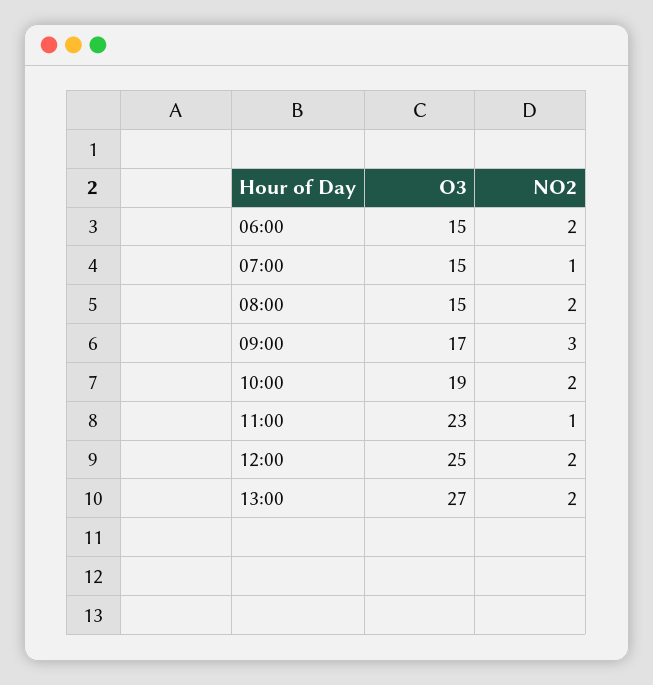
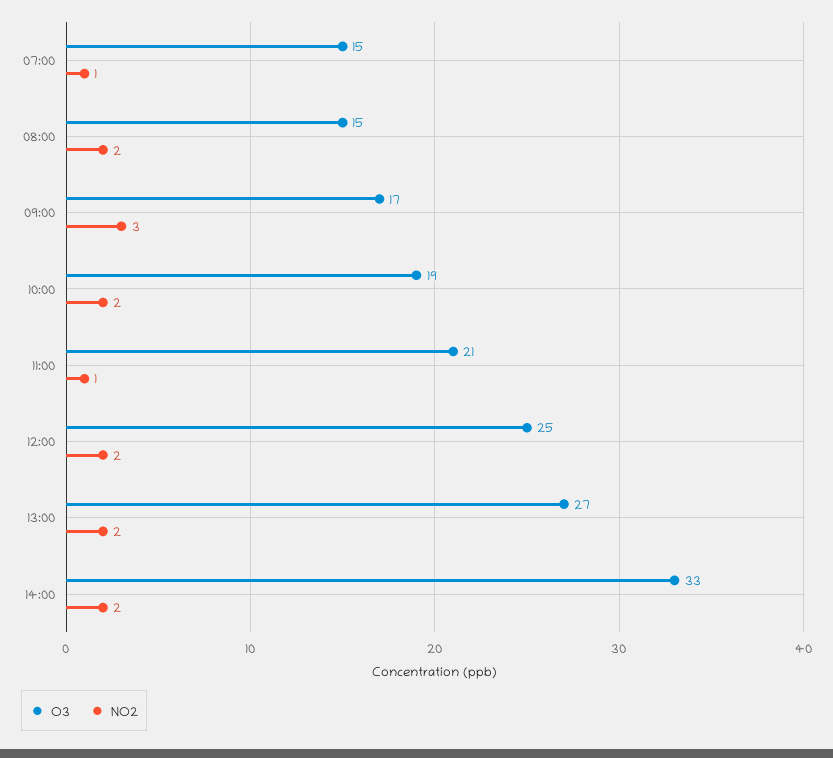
O3, 06:00: 15 -> none
NO2, 06:00: 2 -> none
O3, 11:00: 23 -> 21
O3, 14:00: none -> 33
NO2, 14:00: none -> 2

